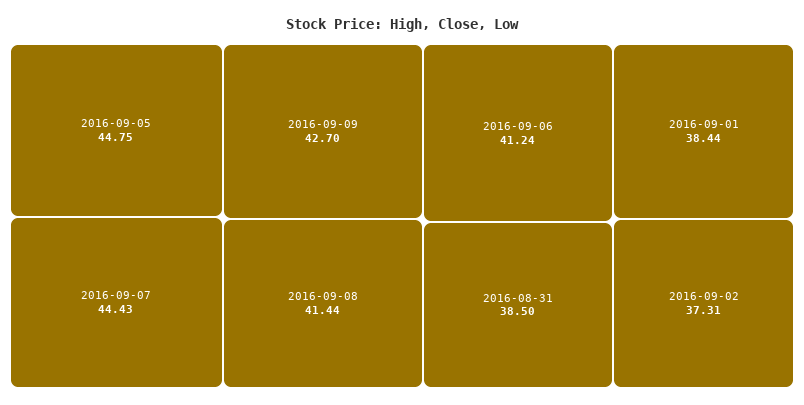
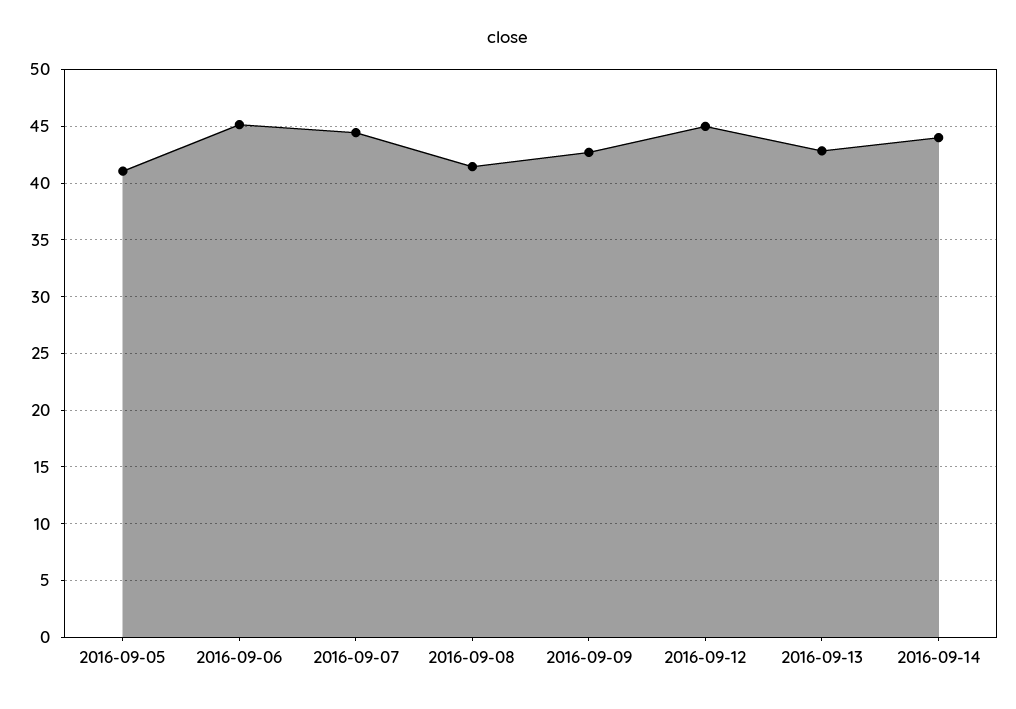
2016-09-05: 44.75 -> 41
2016-09-06: 41.24 -> 45
2016-08-31: 38.5 -> none
2016-09-01: 38.44 -> none
2016-09-02: 37.31 -> none
2016-09-12: none -> 45
2016-09-13: none -> 43
2016-09-14: none -> 44

